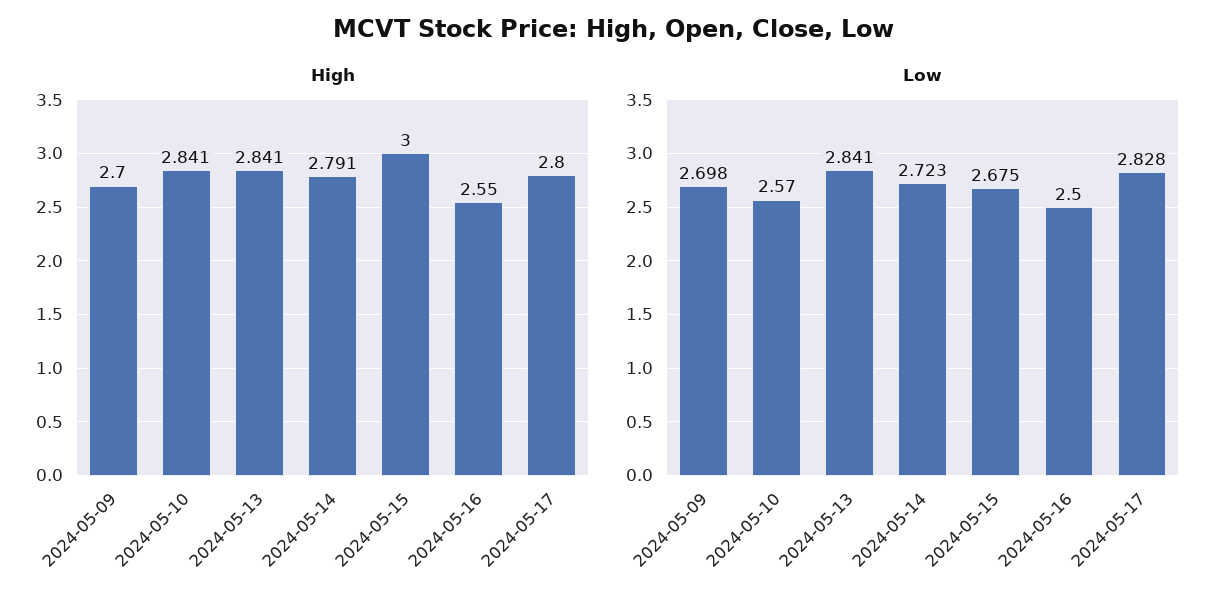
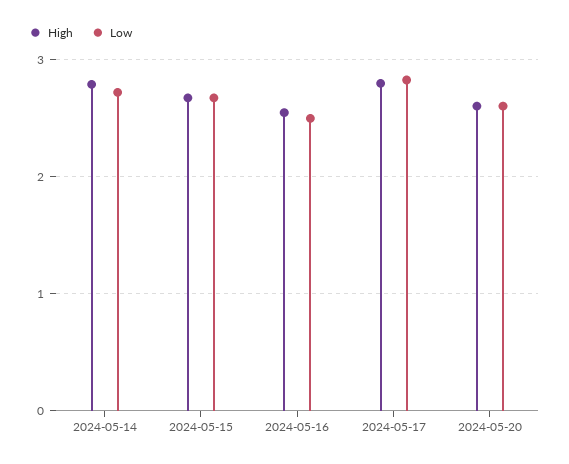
High, 2024-05-09: 2.7 -> none
High, 2024-05-10: 2.841 -> none
High, 2024-05-13: 2.841 -> none
High, 2024-05-15: 3 -> 2.7
Low, 2024-05-09: 2.698 -> none
Low, 2024-05-10: 2.57 -> none
Low, 2024-05-13: 2.841 -> none
High, 2024-05-20: none -> 2.6
Low, 2024-05-20: none -> 2.6

